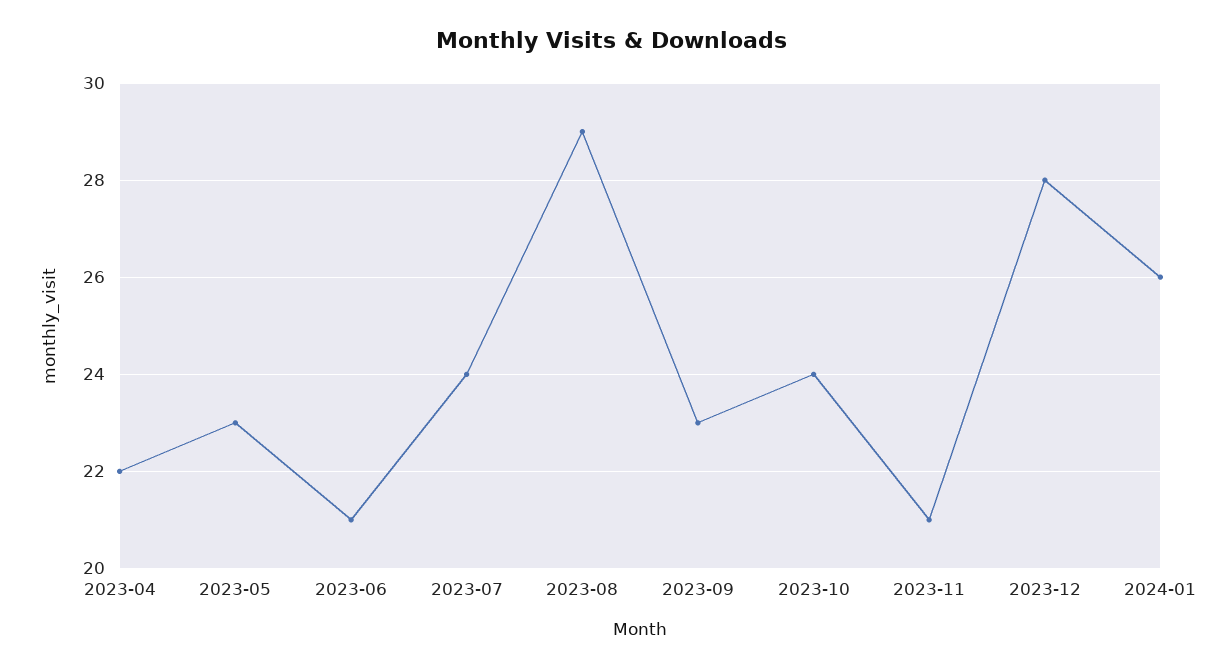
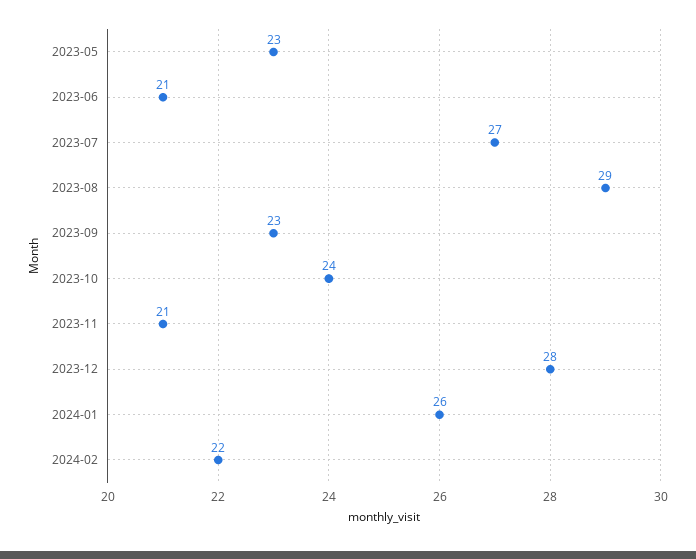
2023-04: 22 -> none
2023-07: 24 -> 27
2024-02: none -> 22

